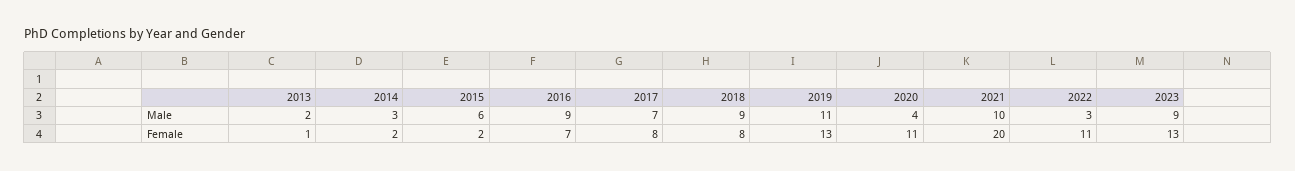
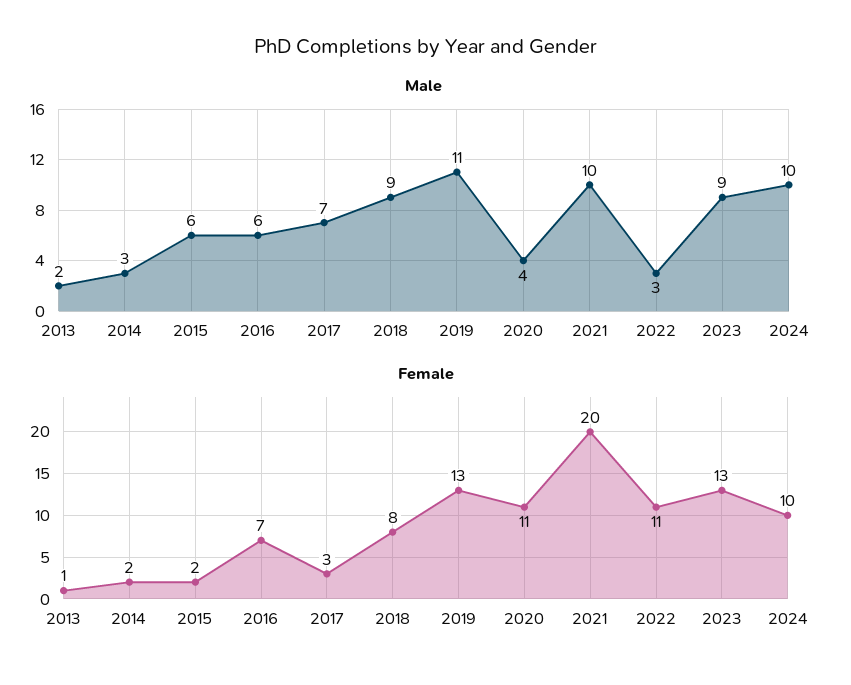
Male, 2016: 9 -> 6
Female, 2017: 8 -> 3
Male, 2024: none -> 10
Female, 2024: none -> 10

